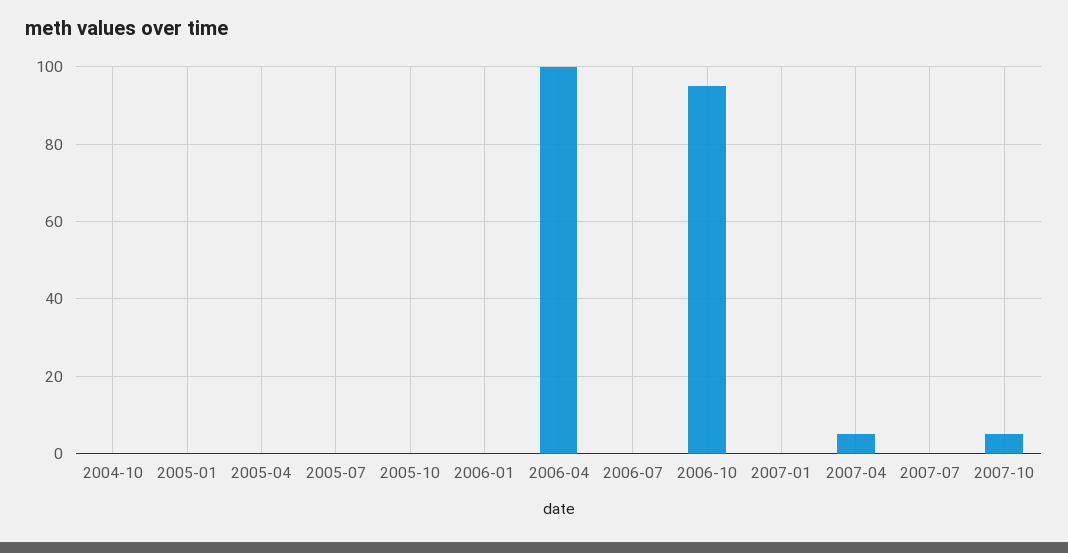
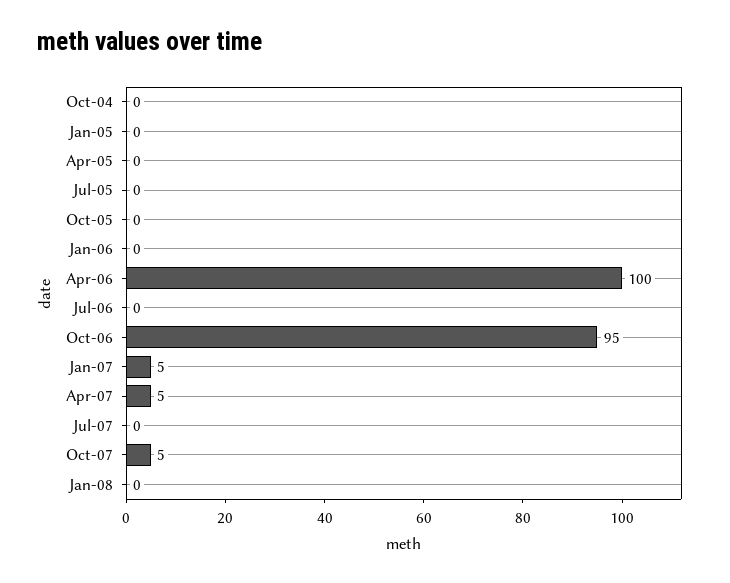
2007-01: 0 -> 5
Jan-08: none -> 0

